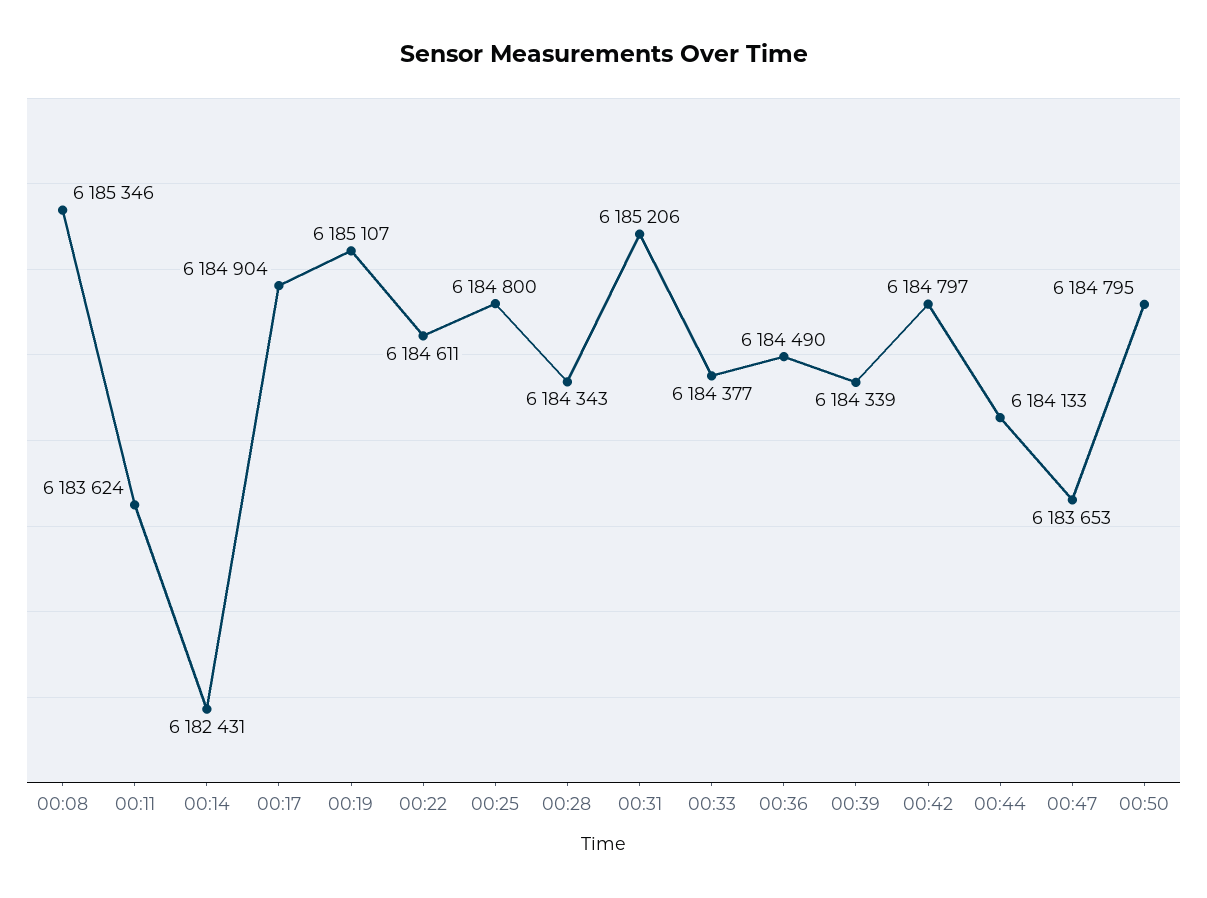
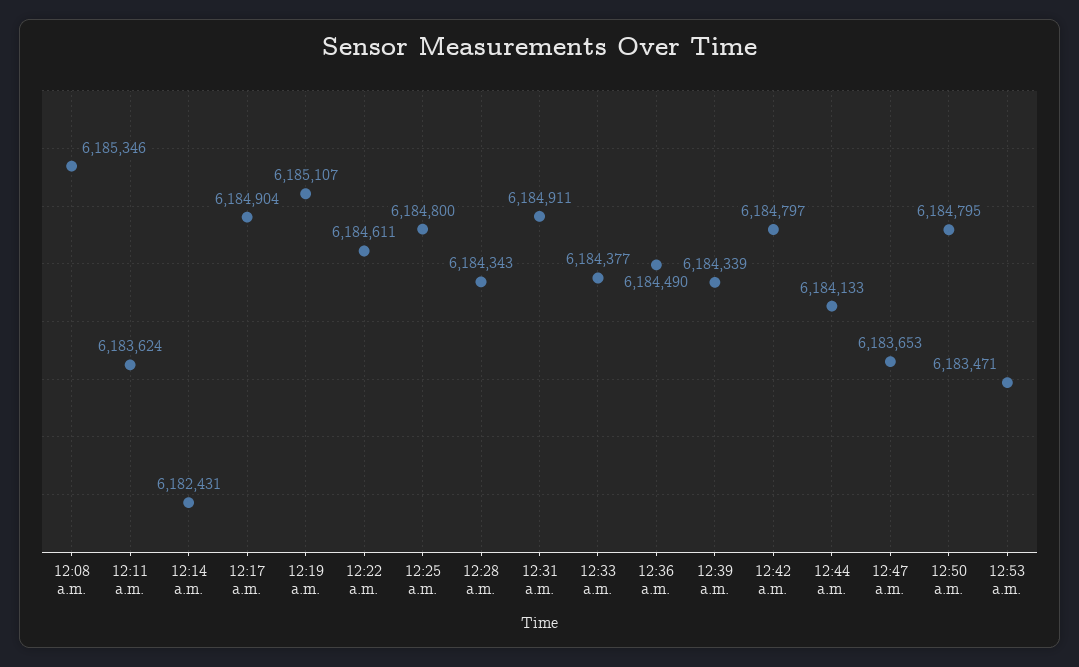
00:31: 6185206 -> 6184911
12:53 a.m.: none -> 6183471

